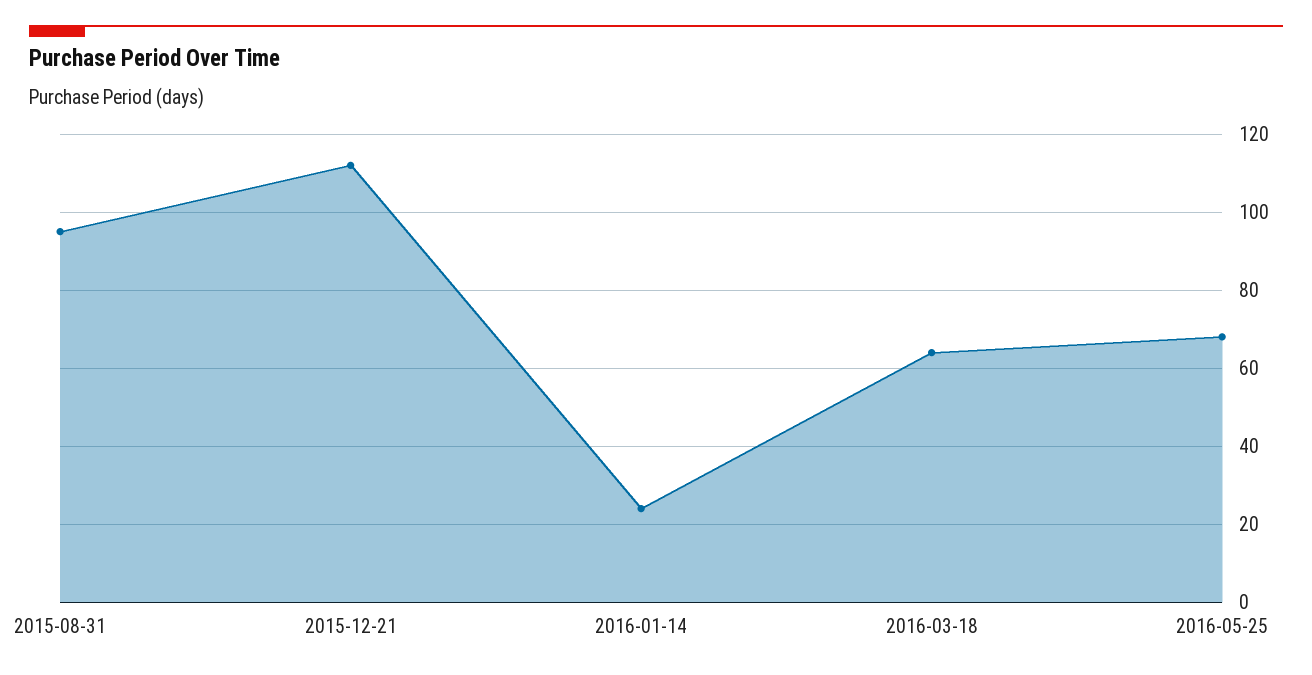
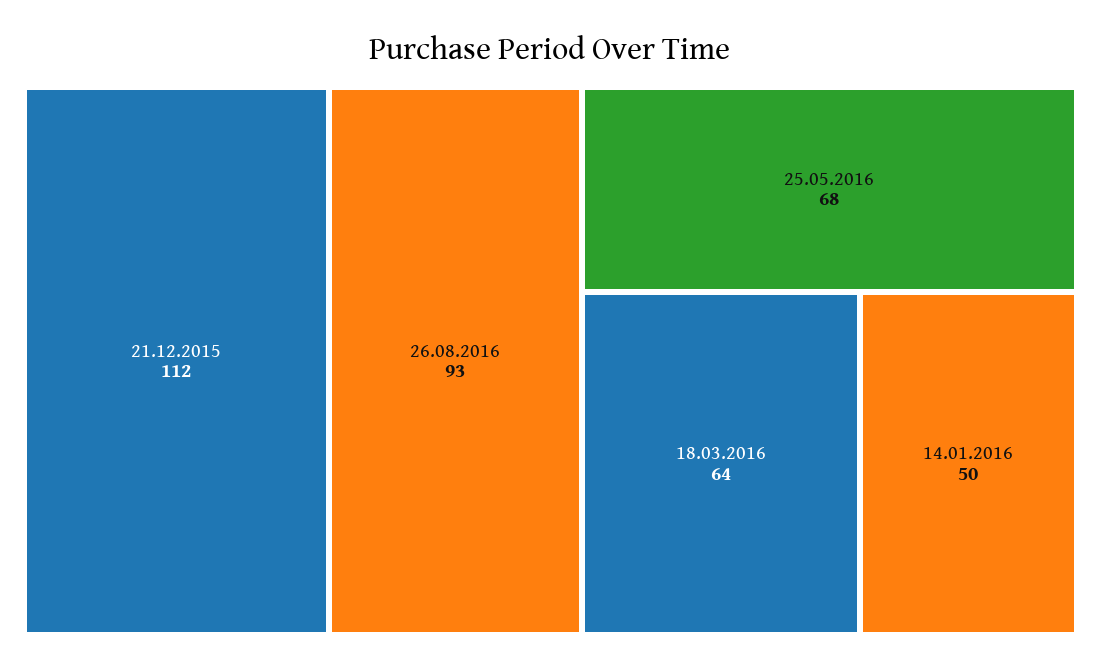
2015-08-31: 95 -> none
2016-01-14: 25 -> 50
26.08.2016: none -> 93

